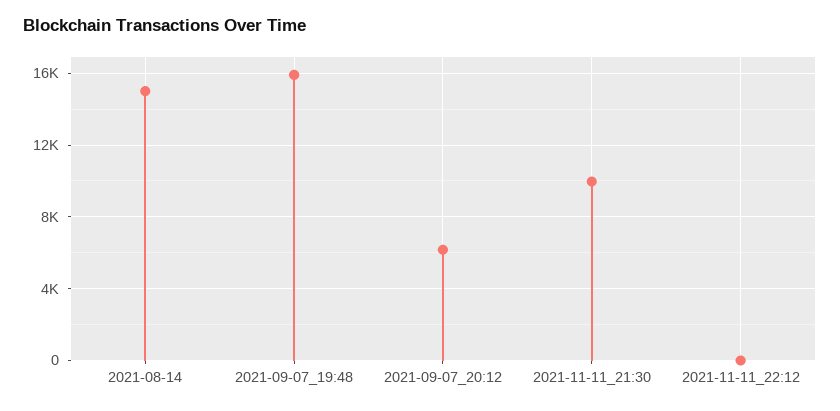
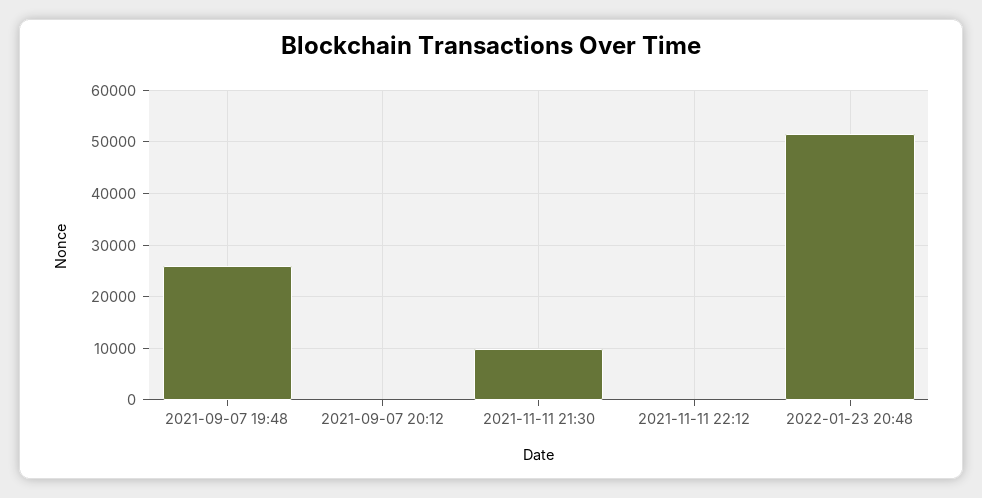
2021-08-14: 15000 -> none
2021-09-07_19:48: 16000 -> 26000
2021-09-07_20:12: 6000 -> 0
2022-01-23 20:48: none -> 52000

